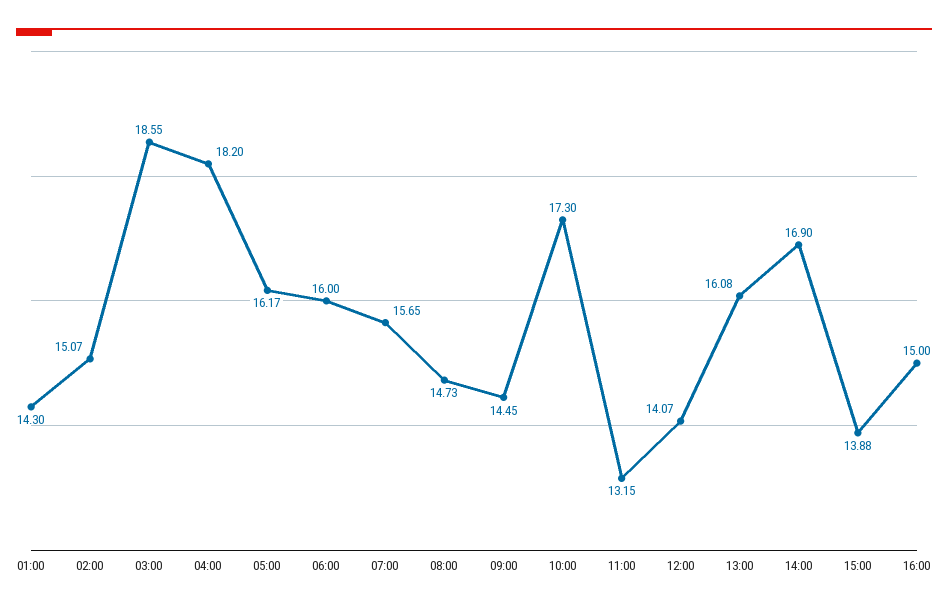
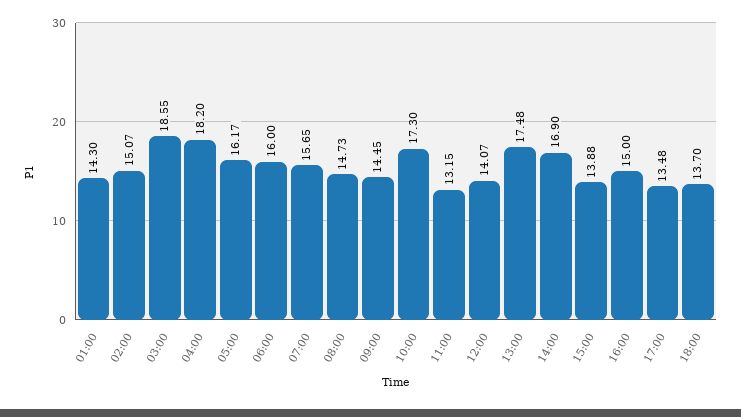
13:00: 16.08 -> 17.48
17:00: none -> 13.48
18:00: none -> 13.7

